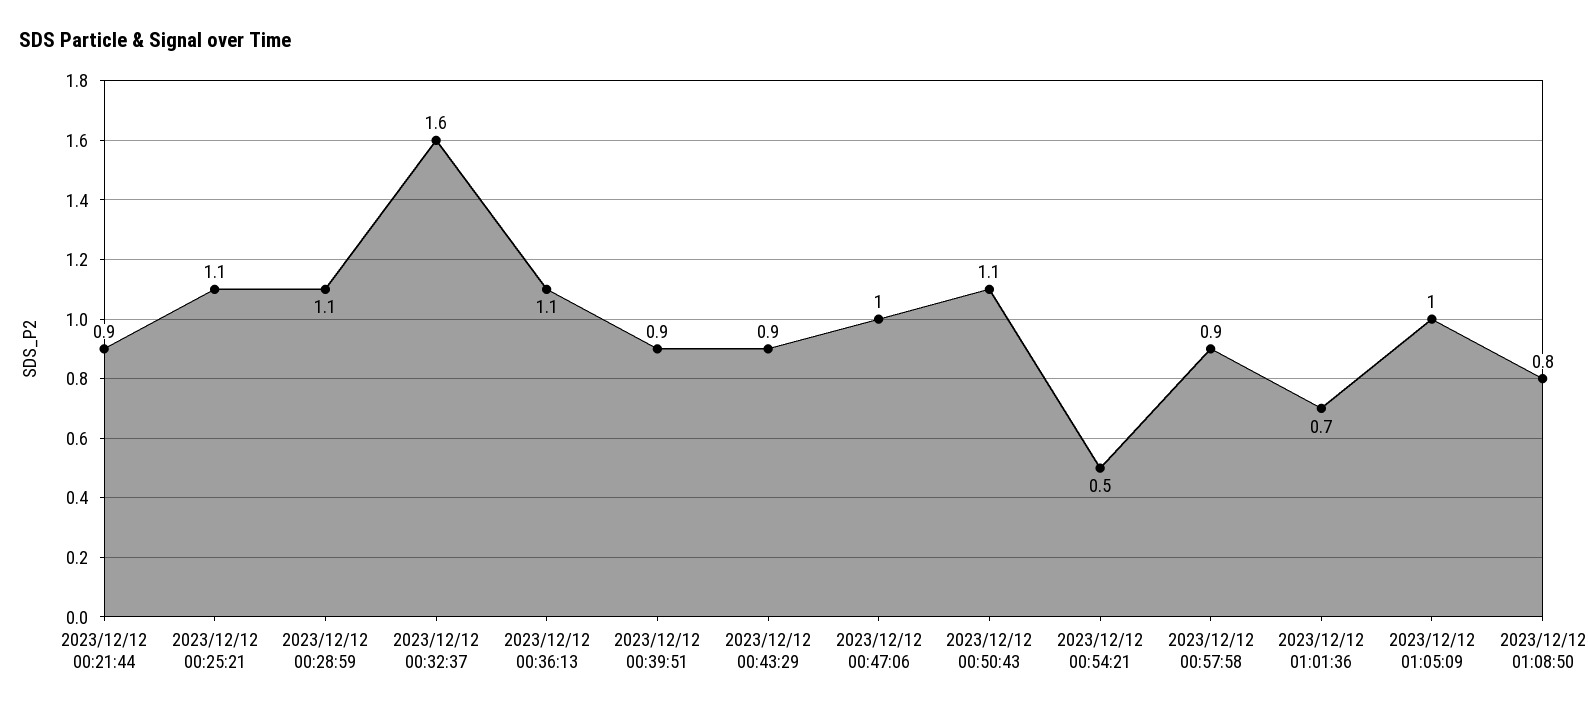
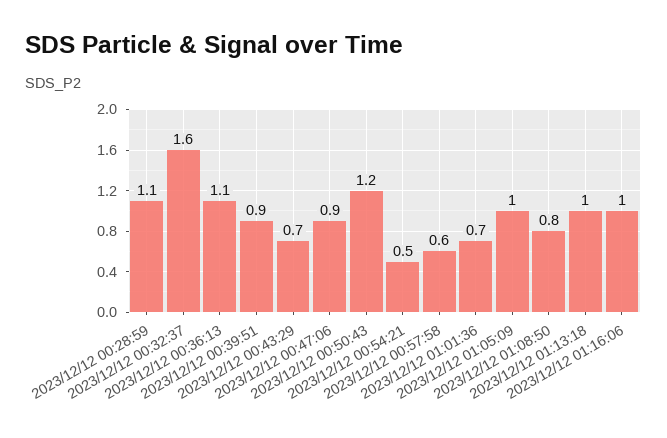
2023/12/12 00:21:44: 0.9 -> none
2023/12/12 00:25:21: 1.1 -> none
2023/12/12 00:43:29: 0.9 -> 0.7
2023/12/12 00:47:06: 1 -> 0.9
2023/12/12 00:50:43: 1.1 -> 1.2
2023/12/12 00:57:58: 0.9 -> 0.6
2023/12/12 01:13:18: none -> 1
2023/12/12 01:16:06: none -> 1

